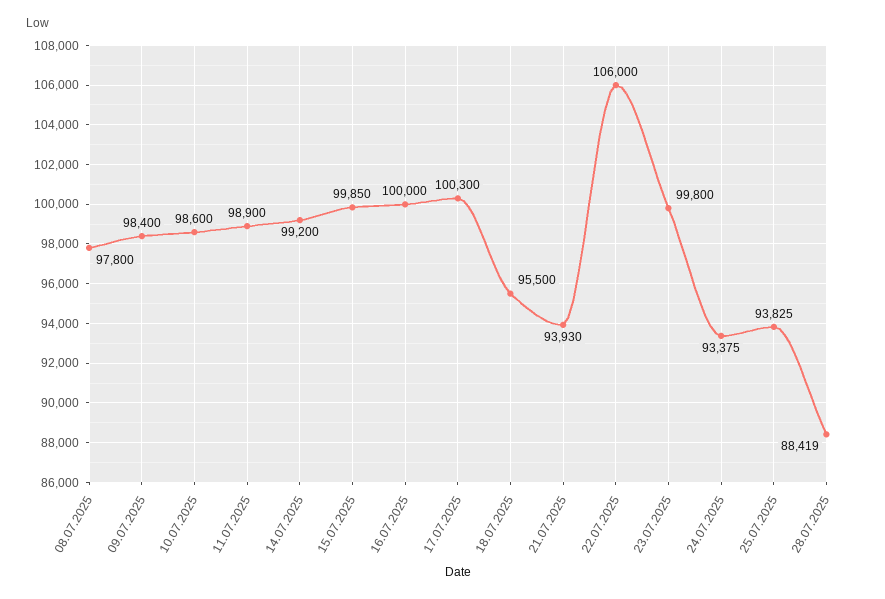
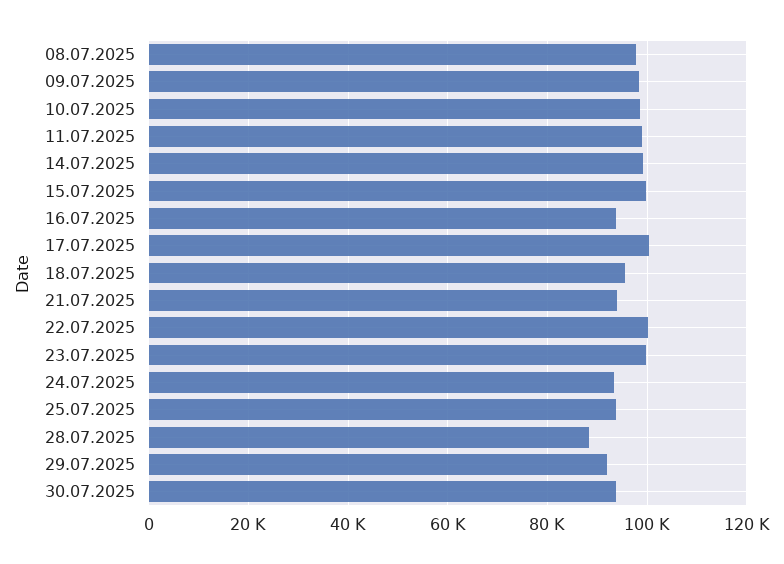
16.07.2025: 100000 -> 94000
22.07.2025: 106000 -> 100000
29.07.2025: none -> 92000
30.07.2025: none -> 94000

